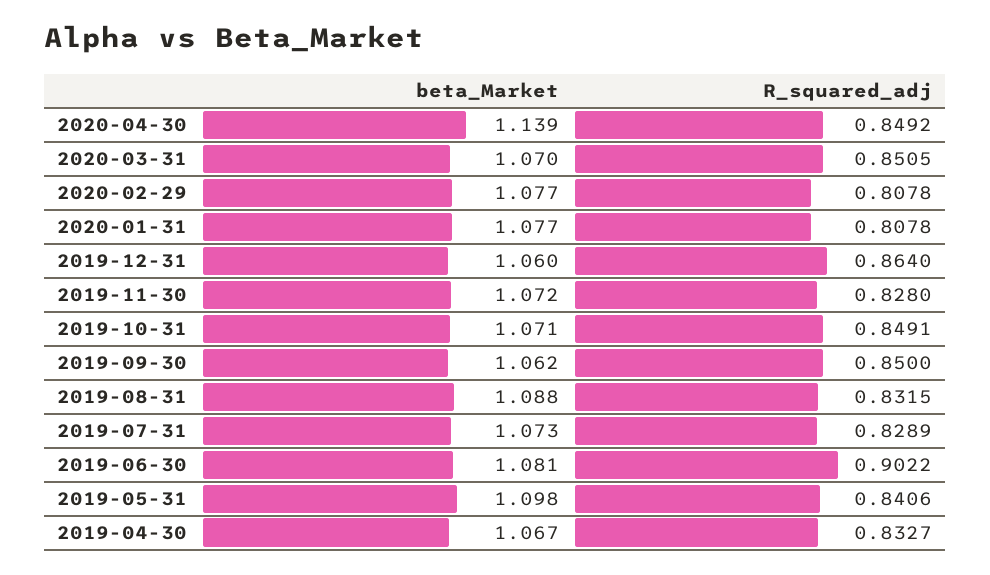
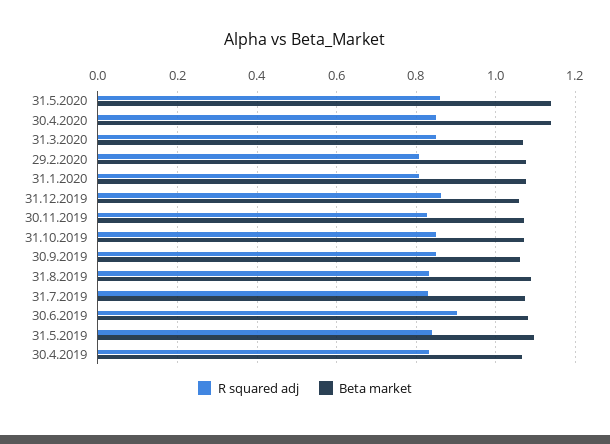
R_squared_adj, 31.5.2020: none -> 0.86
beta_Market, 31.5.2020: none -> 1.14

